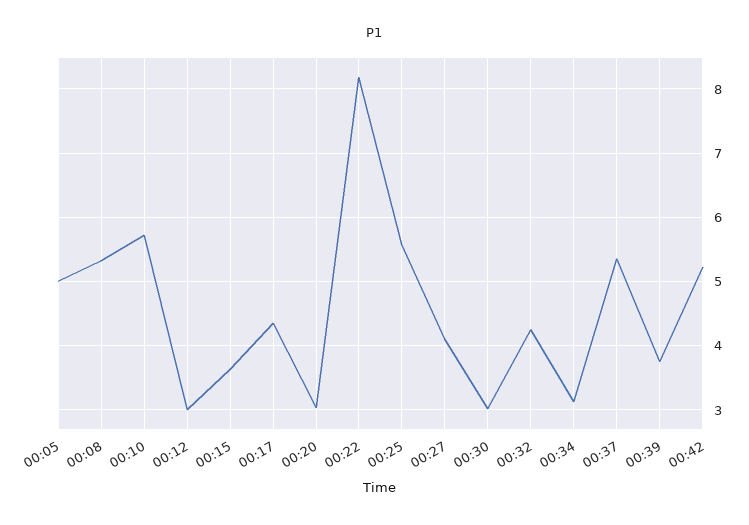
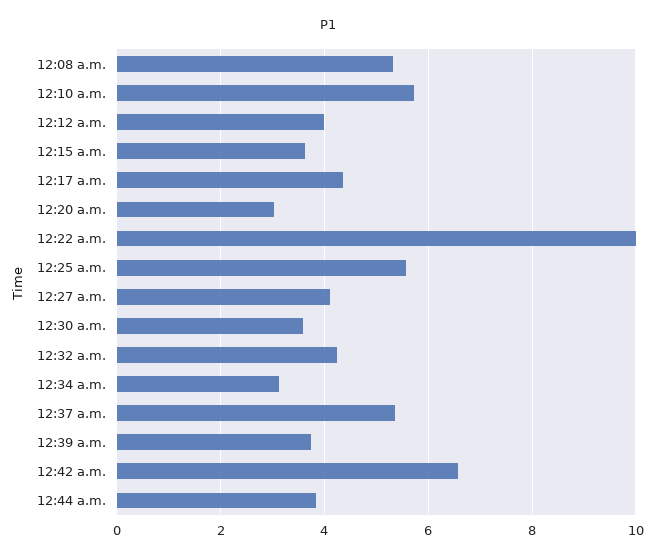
00:05: 5 -> none
00:12: 3 -> 4
00:22: 8.2 -> 10
00:30: 3 -> 3.6
00:42: 5.2 -> 6.6
12:44 a.m.: none -> 3.8

